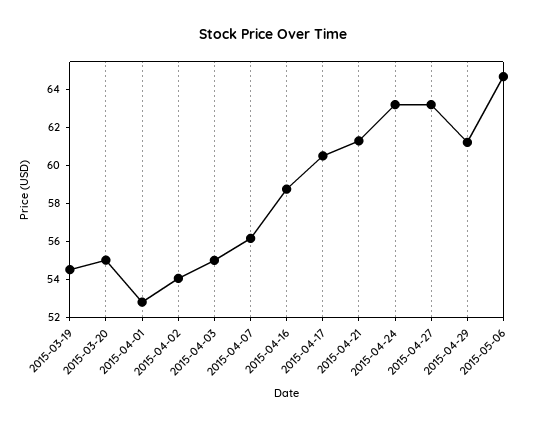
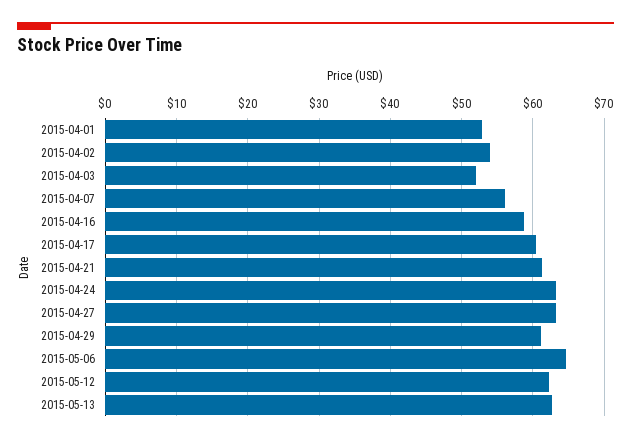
2015-03-19: 54.5 -> none
2015-03-20: 55 -> none
2015-04-03: 55 -> 52
2015-05-12: none -> 62
2015-05-13: none -> 63

